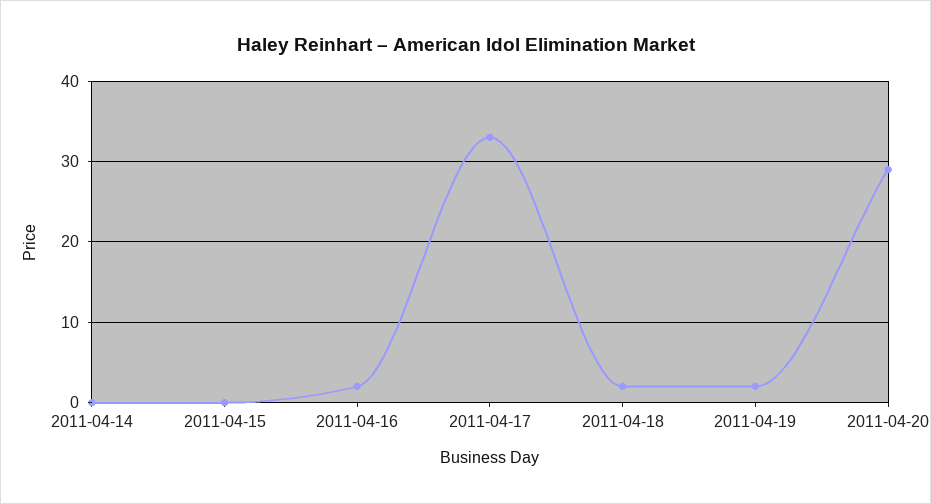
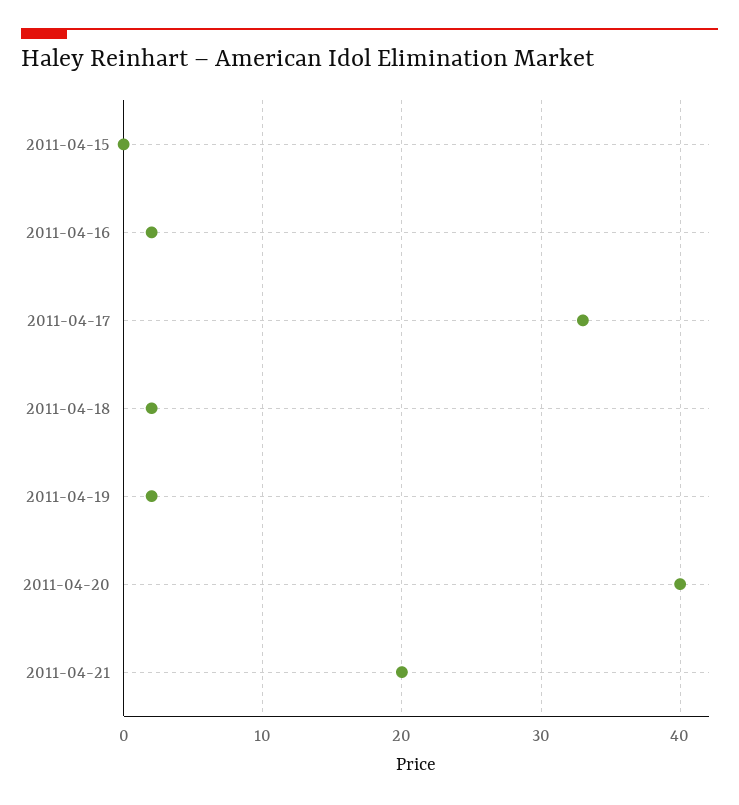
2011-04-14: 0 -> none
2011-04-20: 29 -> 40
2011-04-21: none -> 20

